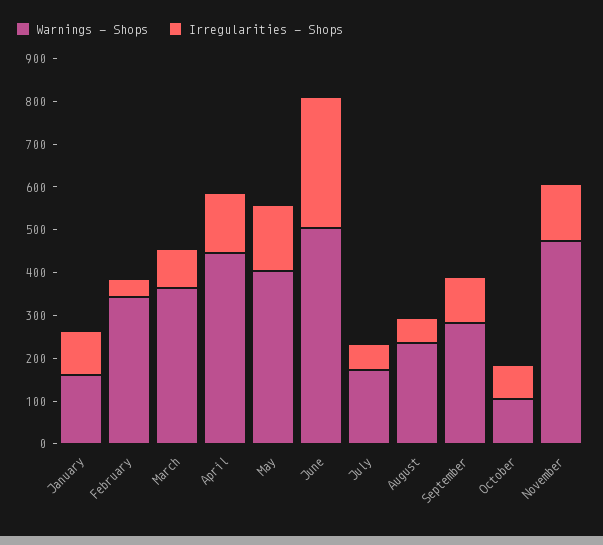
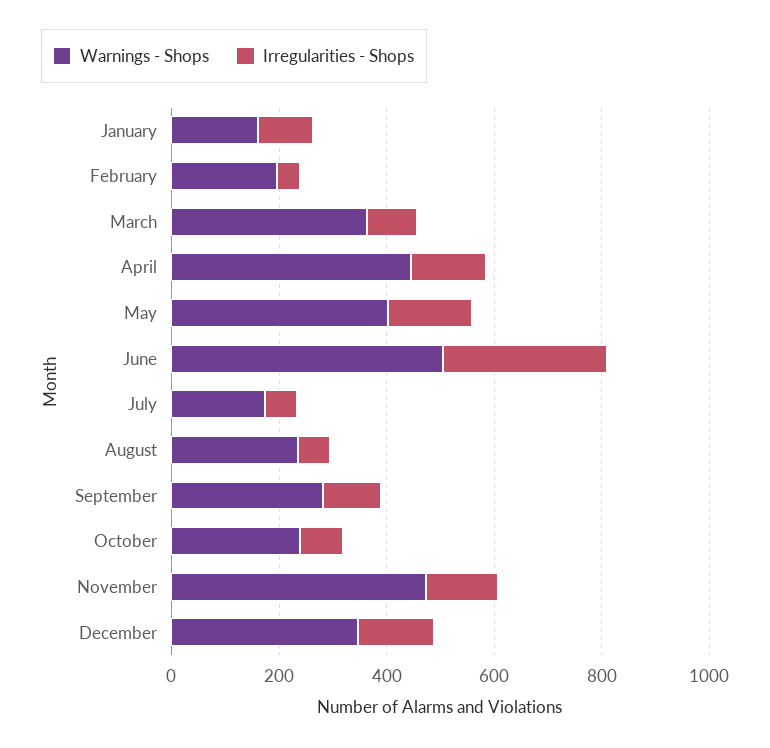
Warnings - Shops, February: 340 -> 200
Warnings - Shops, October: 100 -> 250
Warnings - Shops, December: none -> 350
Irregularities - Shops, December: none -> 150

